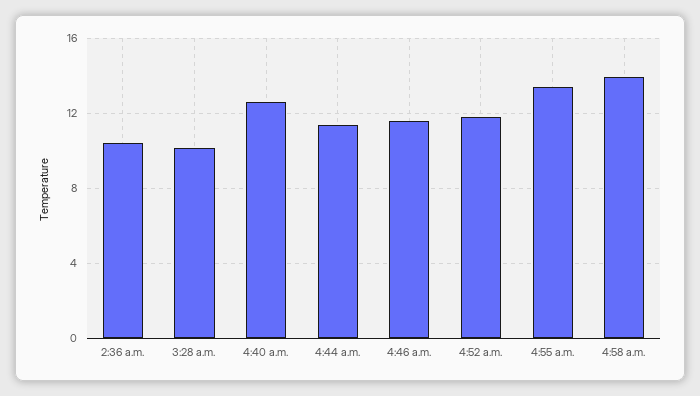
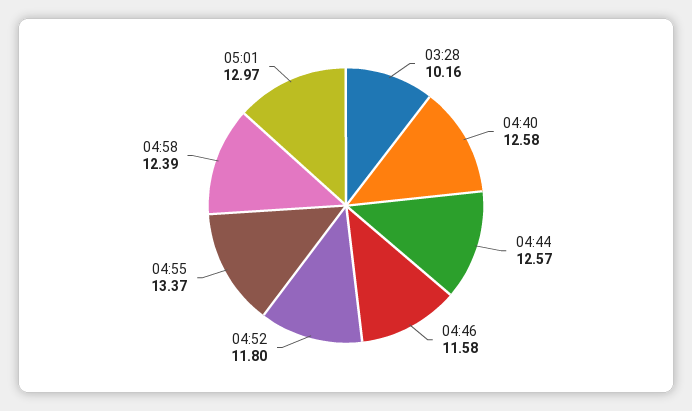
2:36 a.m.: 10.5 -> none
4:44 a.m.: 11.5 -> 12.57
4:58 a.m.: 14 -> 12.39
05:01: none -> 12.97

